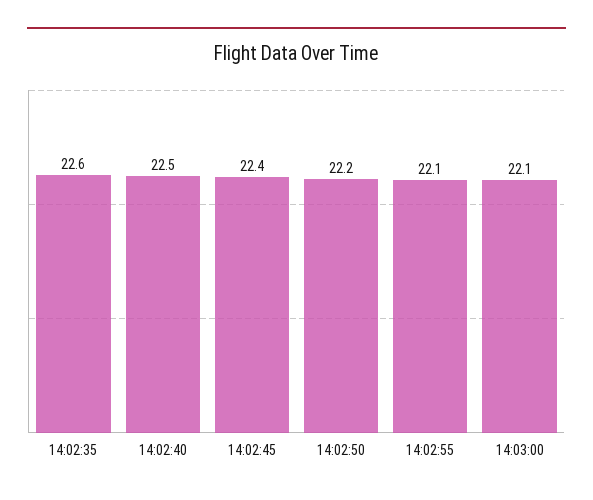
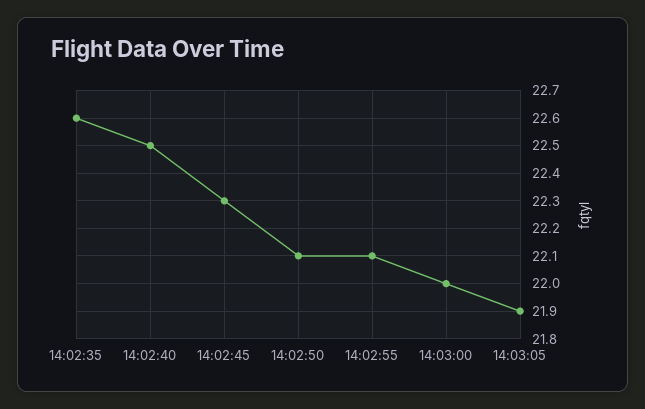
14:02:45: 22.4 -> 22.3
14:02:50: 22.2 -> 22.1
14:03:00: 22.1 -> 22
14:03:05: none -> 21.9

